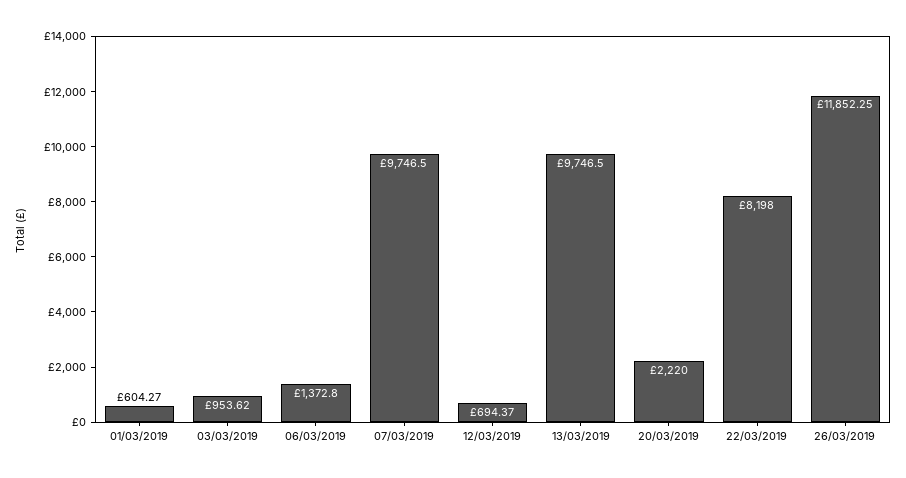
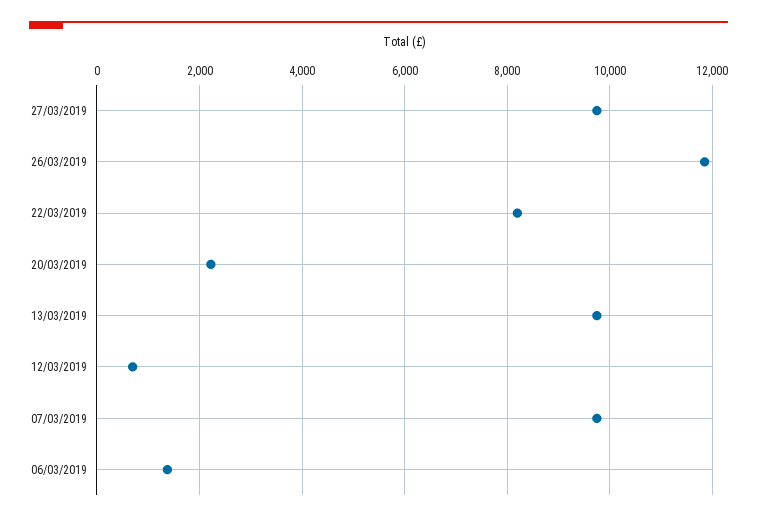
01/03/2019: 604.27 -> none
03/03/2019: 953.62 -> none
27/03/2019: none -> 9800

